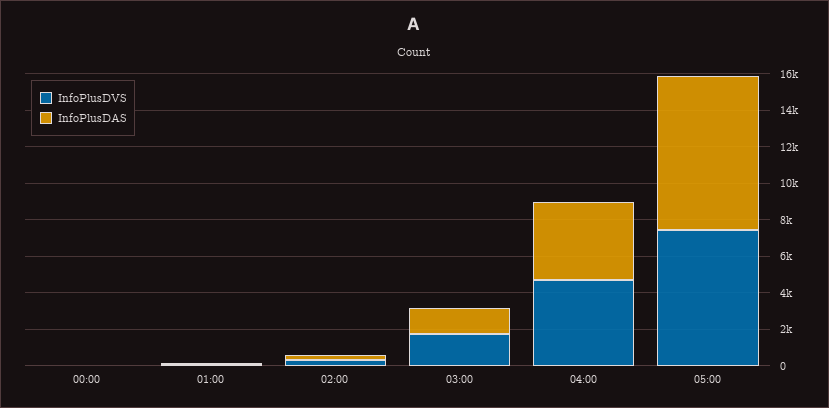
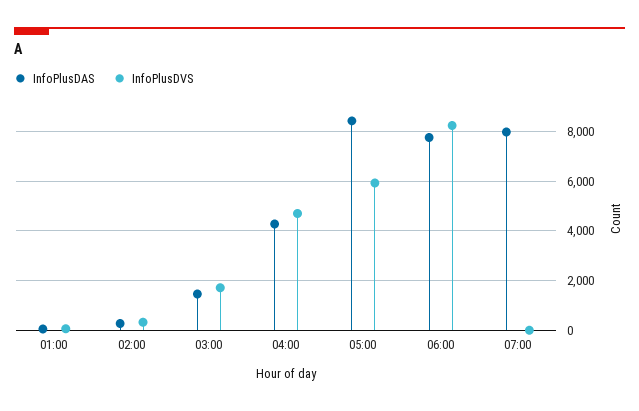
InfoPlusDVS, 00:00: 0 -> none
InfoPlusDAS, 00:00: 0 -> none
InfoPlusDVS, 05:00: 7500 -> 6000
InfoPlusDAS, 06:00: none -> 7750
InfoPlusDVS, 06:00: none -> 8250
InfoPlusDAS, 07:00: none -> 8000
InfoPlusDVS, 07:00: none -> 0

